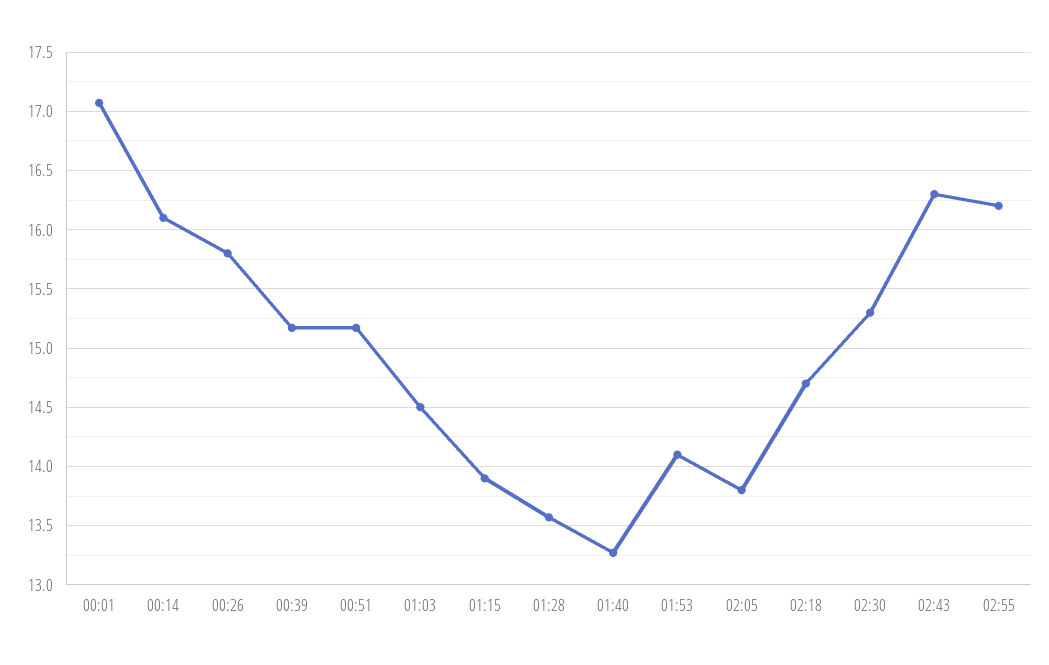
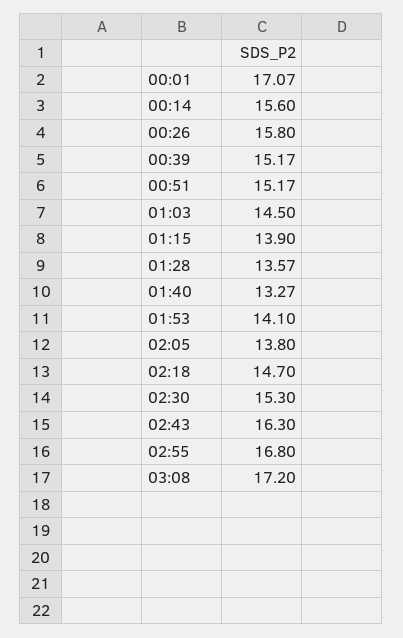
00:14: 16.1 -> 15.6
02:55: 16.2 -> 16.8
03:08: none -> 17.2

